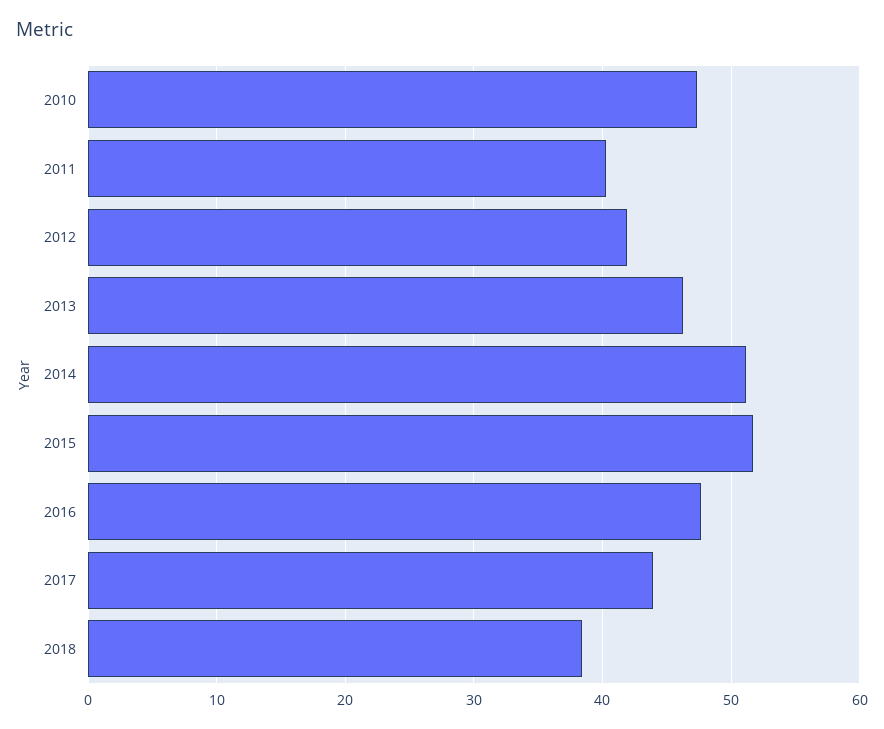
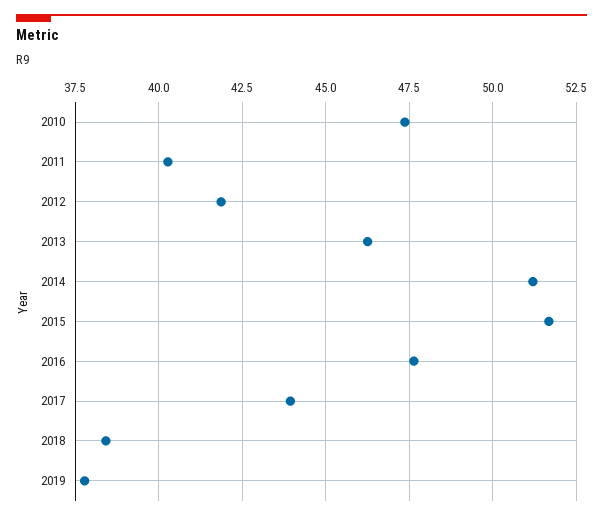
2019: none -> 37.75

